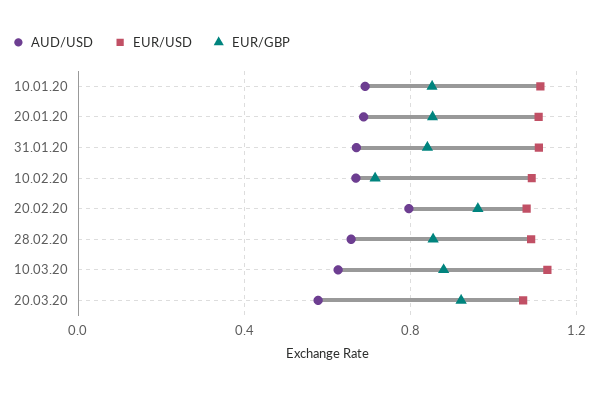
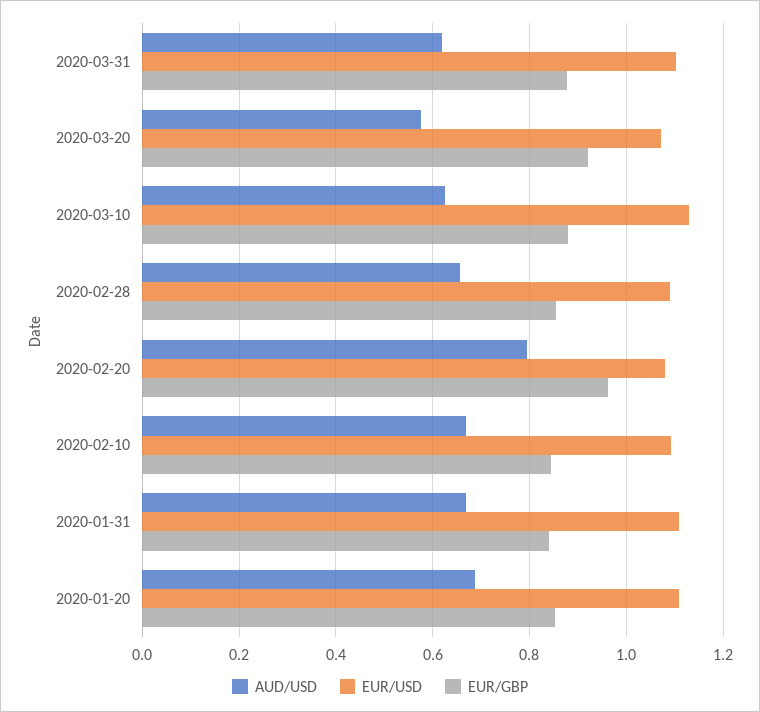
AUD/USD, 10.01.20: 0.7 -> none
EUR/USD, 10.01.20: 1.1 -> none
EUR/GBP, 10.01.20: 0.85 -> none
EUR/GBP, 10.02.20: 0.7 -> 0.84
AUD/USD, 2020-03-31: none -> 0.62
EUR/USD, 2020-03-31: none -> 1.1
EUR/GBP, 2020-03-31: none -> 0.88

